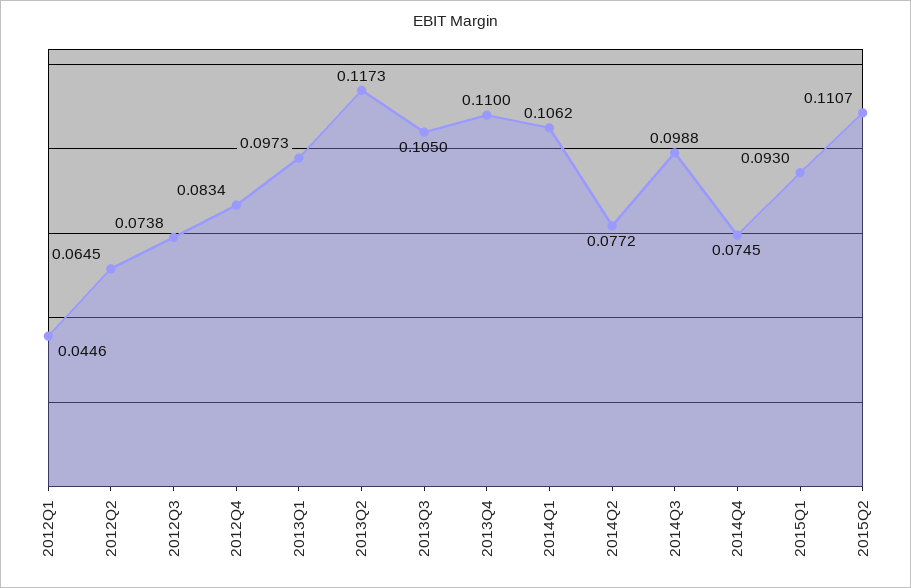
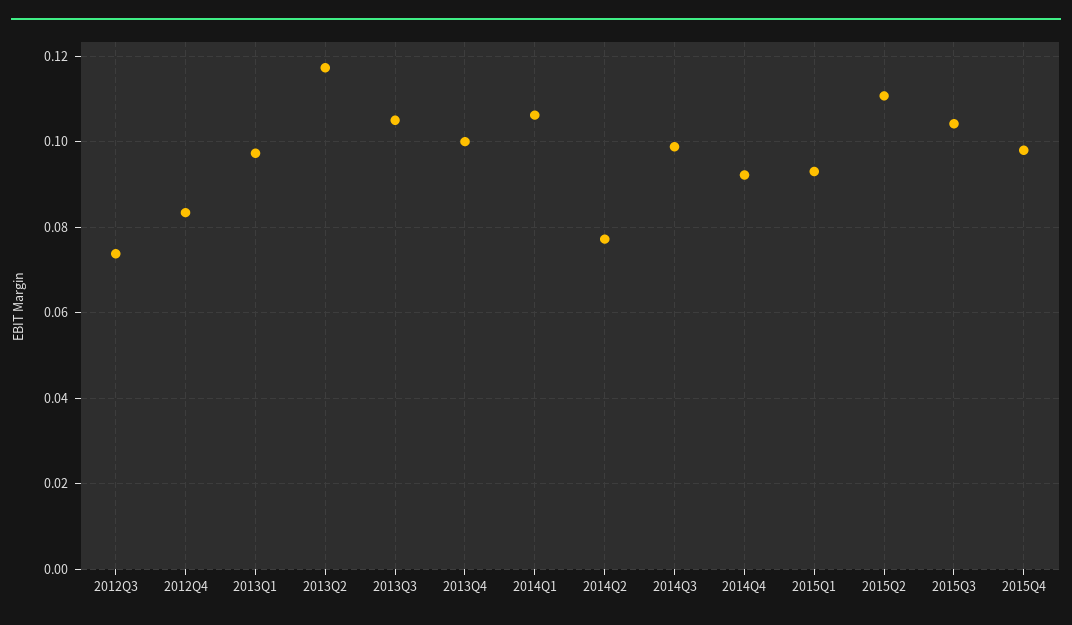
2012Q1: 0.0446 -> none
2012Q2: 0.0645 -> none
2013Q4: 0.11 -> 0.1
2014Q4: 0.0745 -> 0.092
2015Q3: none -> 0.104
2015Q4: none -> 0.098

